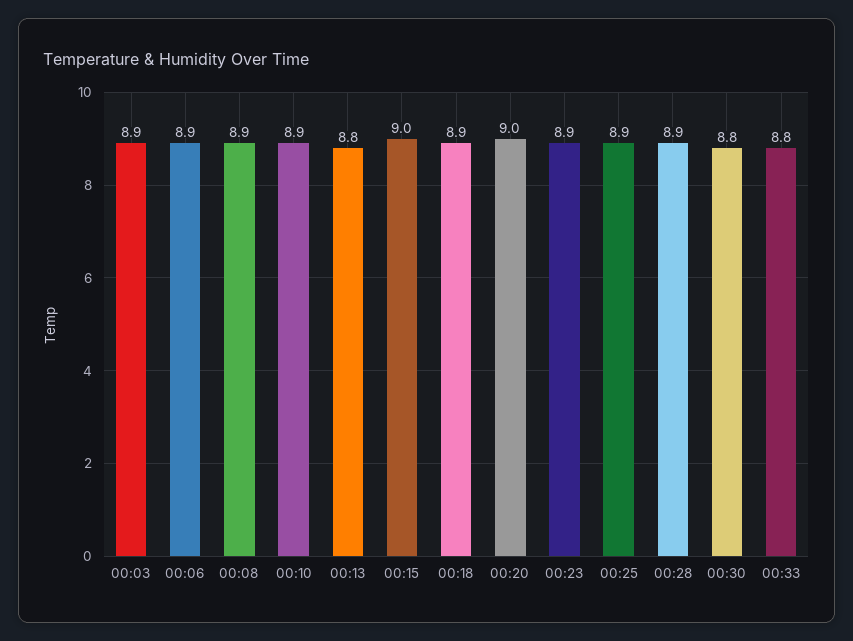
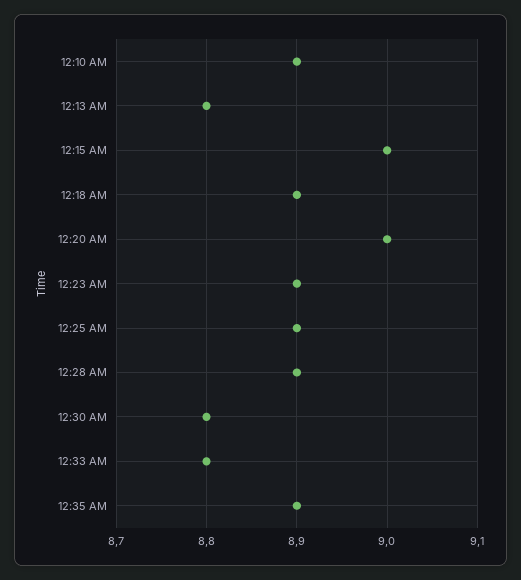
00:03: 8.9 -> none
00:06: 8.9 -> none
00:08: 8.9 -> none
12:35 AM: none -> 8.9

